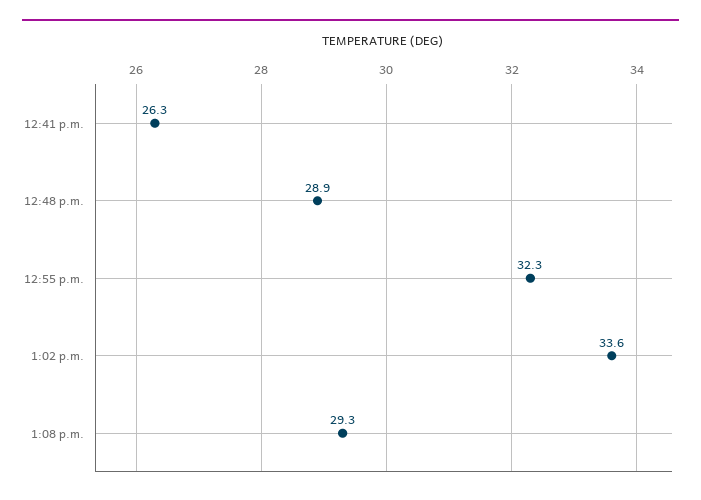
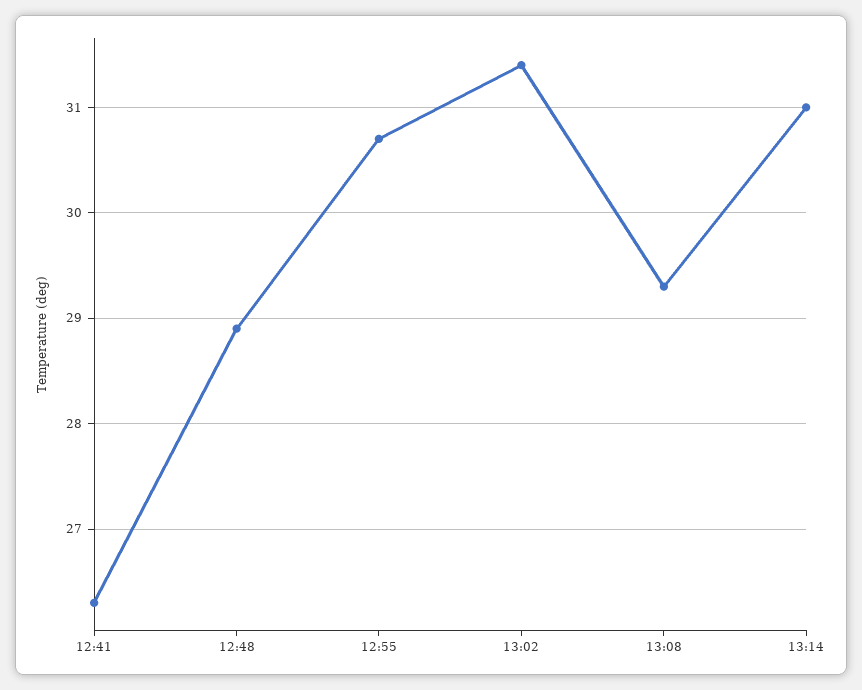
12:55 p.m.: 32.3 -> 30.7
1:02 p.m.: 33.6 -> 31.4
13:14: none -> 31

